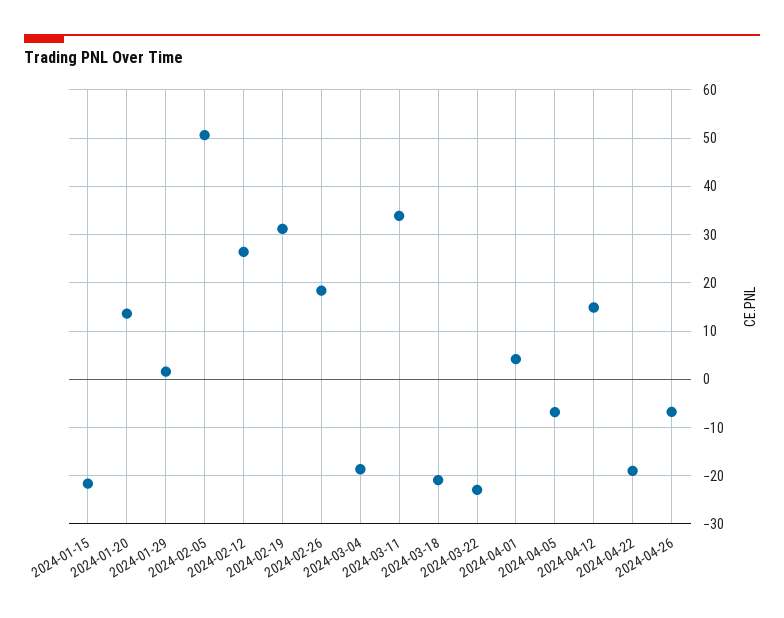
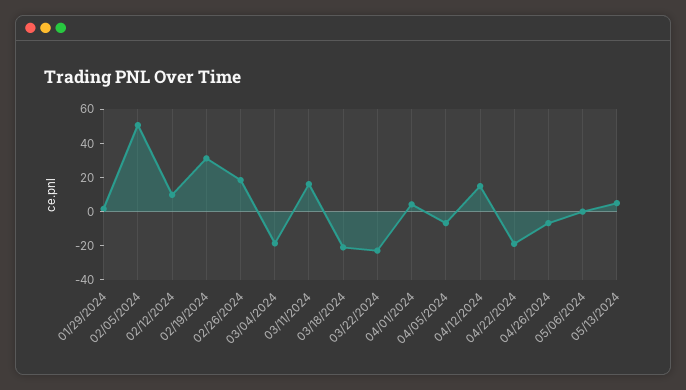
2024-01-15: -22 -> none
2024-01-20: 14 -> none
2024-02-12: 26 -> 10
2024-03-11: 34 -> 15
05/06/2024: none -> 0
05/13/2024: none -> 5

